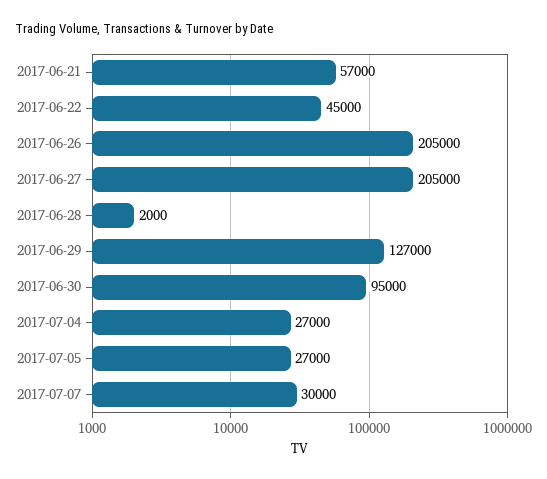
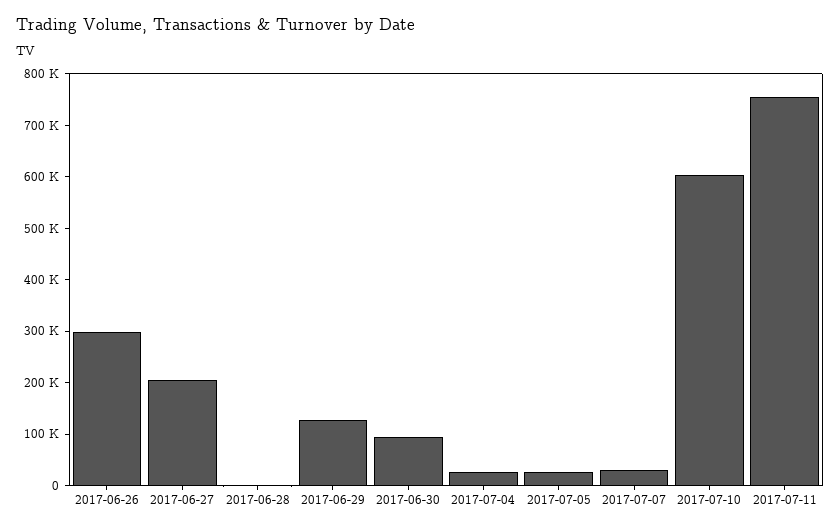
2017-06-21: 57000 -> none
2017-06-22: 45000 -> none
2017-06-26: 205000 -> 300000
2017-07-10: none -> 600000
2017-07-11: none -> 760000

